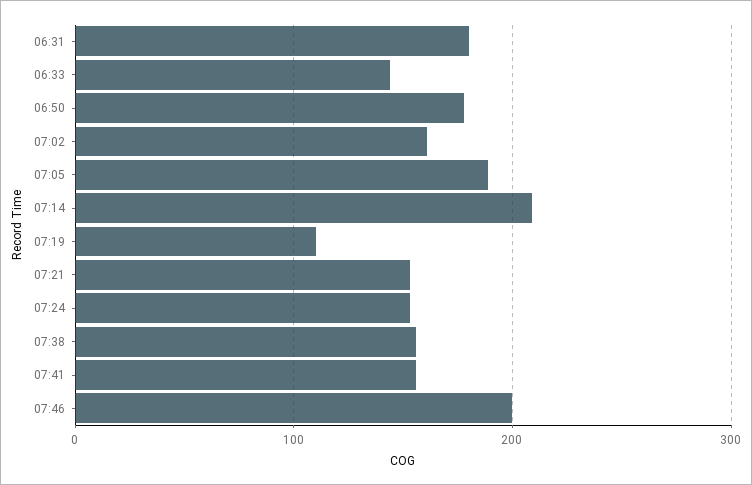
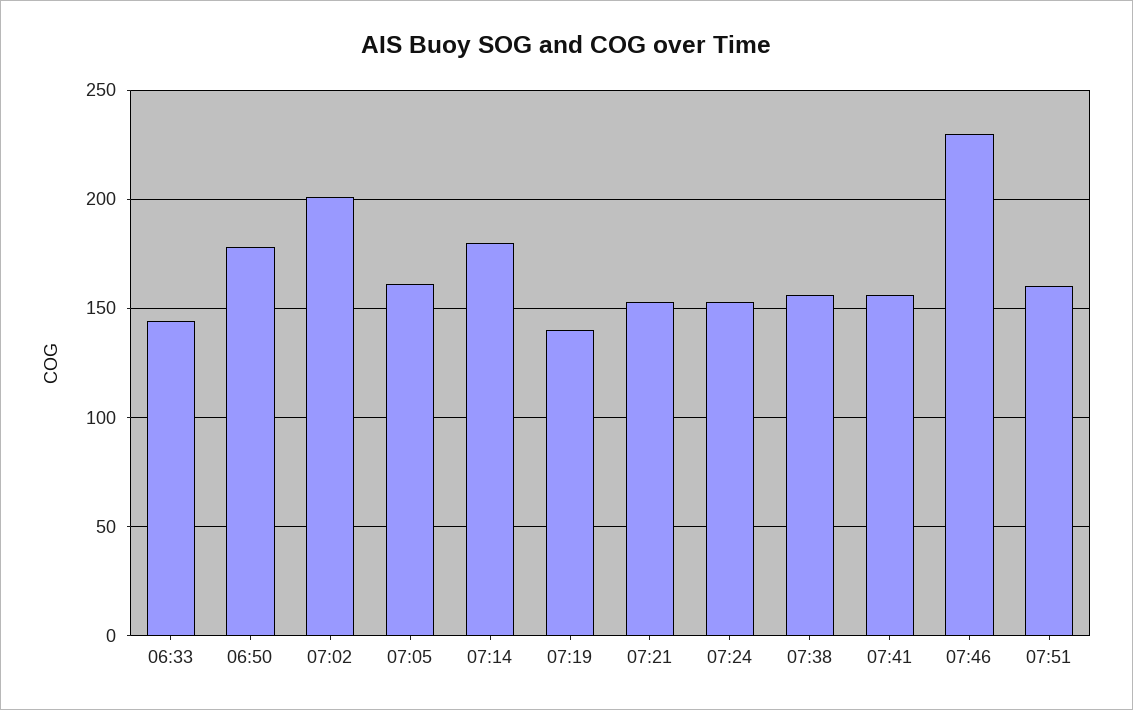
06:31: 180 -> none
07:02: 160 -> 200
07:05: 190 -> 160
07:14: 210 -> 180
07:19: 110 -> 140
07:46: 200 -> 230
07:51: none -> 160

